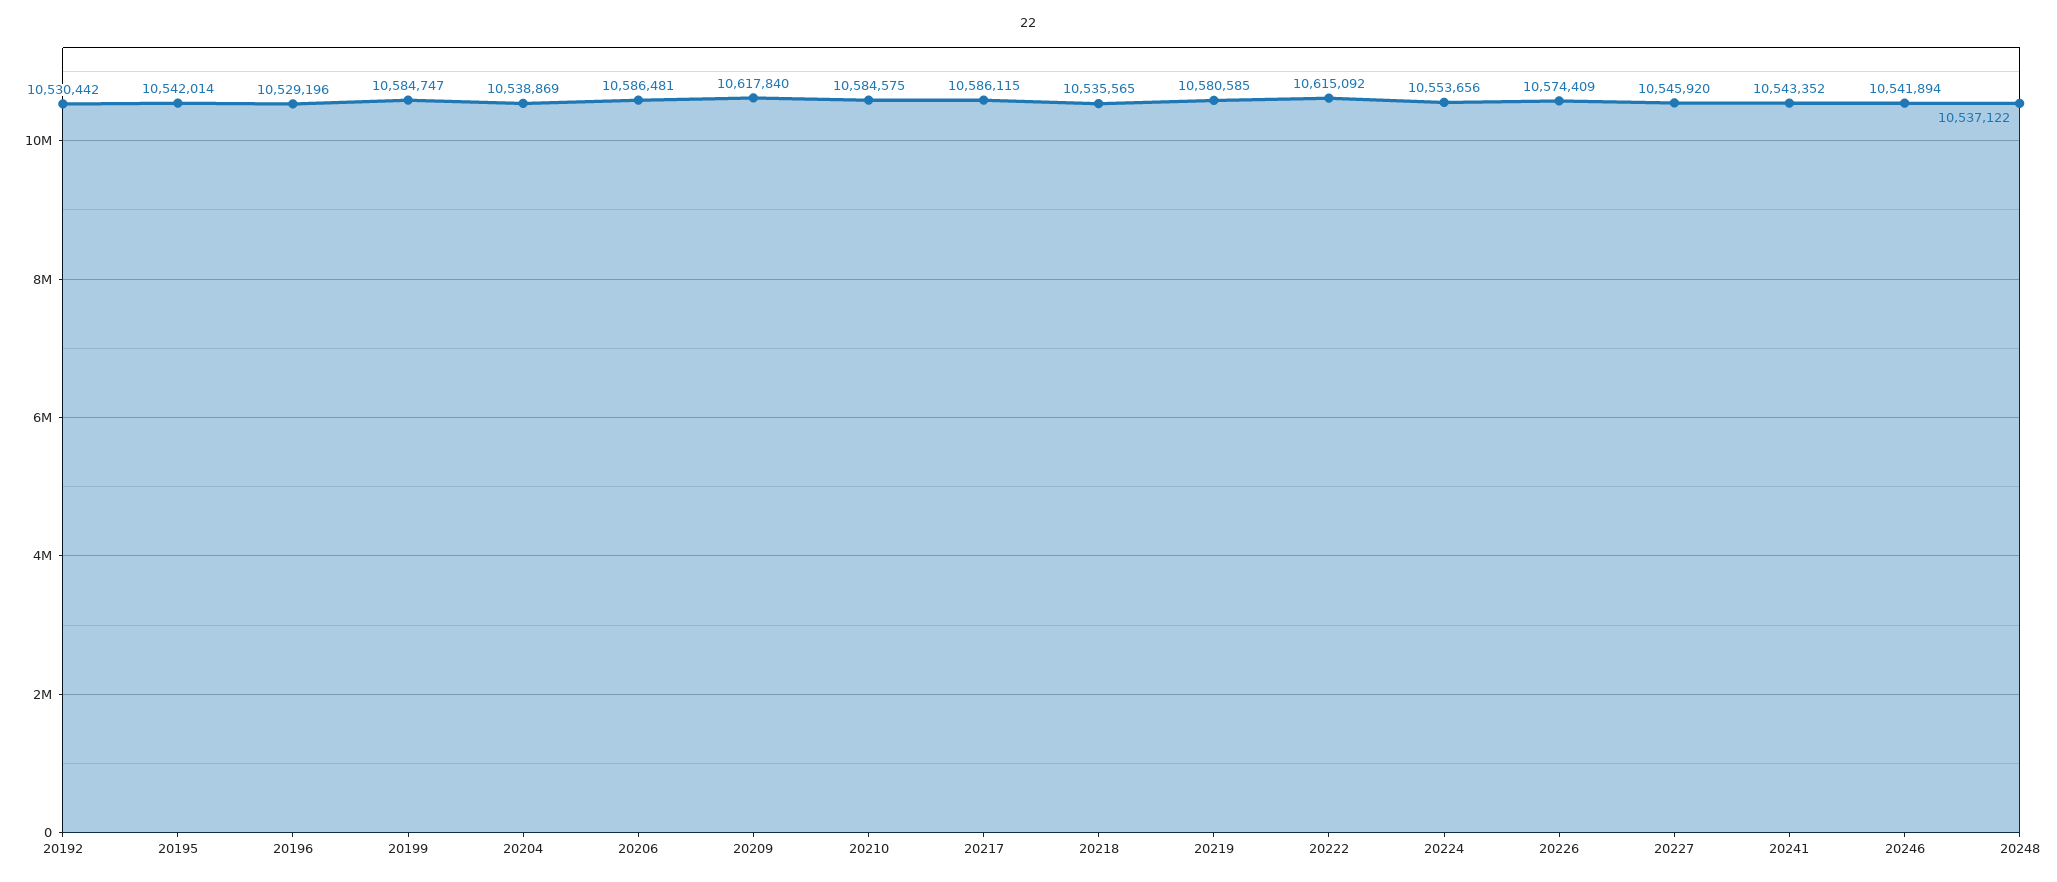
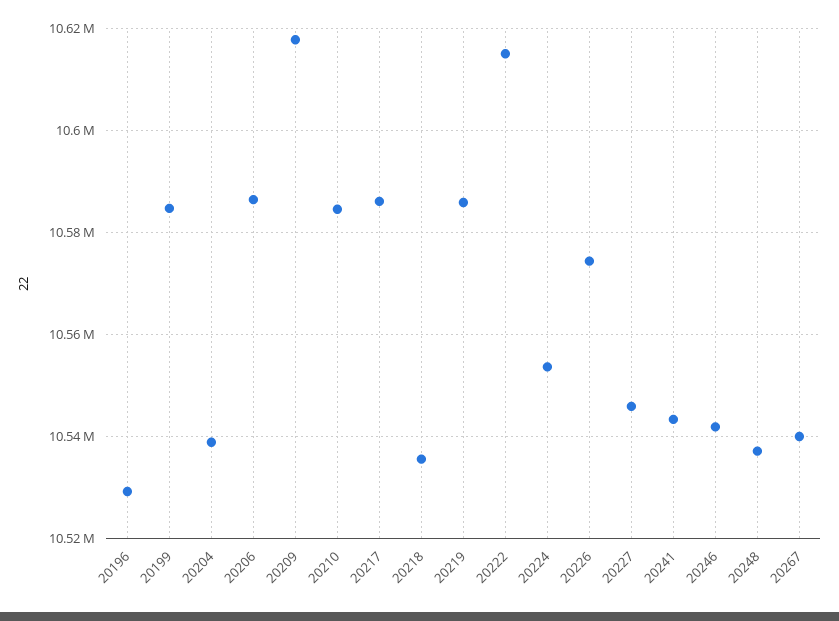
20192: 10530442 -> none
20195: 10542014 -> none
20219: 10580585 -> 10586000
20267: none -> 10540000

